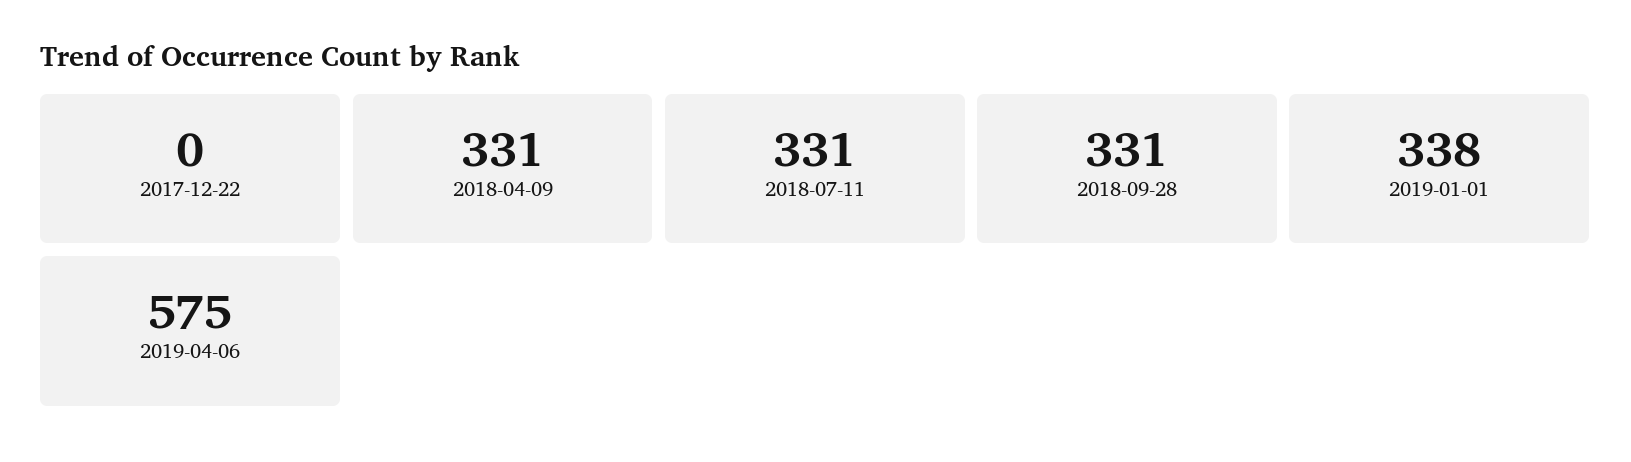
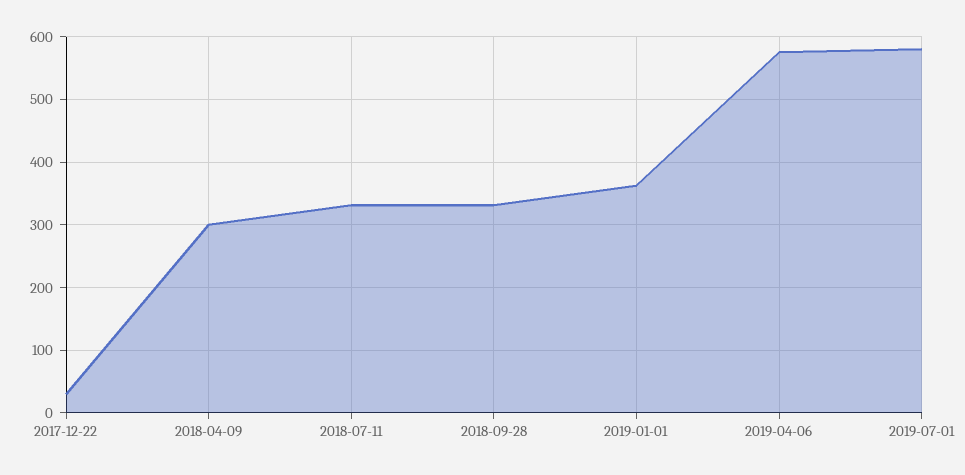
2017-12-22: 0 -> 30
2018-04-09: 331 -> 300
2019-01-01: 338 -> 360
2019-07-01: none -> 580

